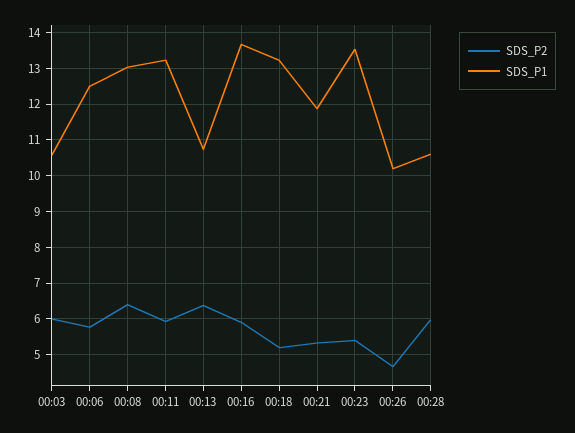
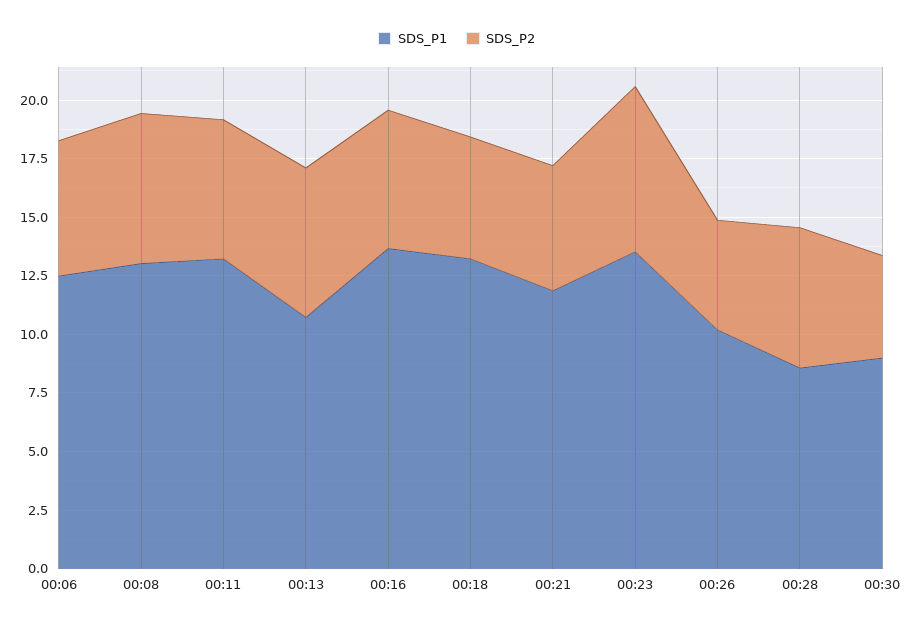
SDS_P2, 00:03: 6 -> none
SDS_P1, 00:03: 10.6 -> none
SDS_P2, 00:23: 5.4 -> 7
SDS_P1, 00:28: 10.6 -> 8.5
SDS_P1, 00:30: none -> 9
SDS_P2, 00:30: none -> 4.5

